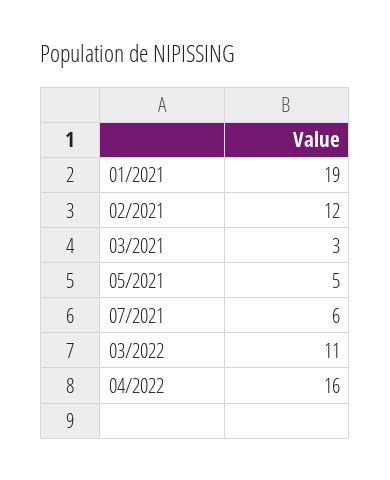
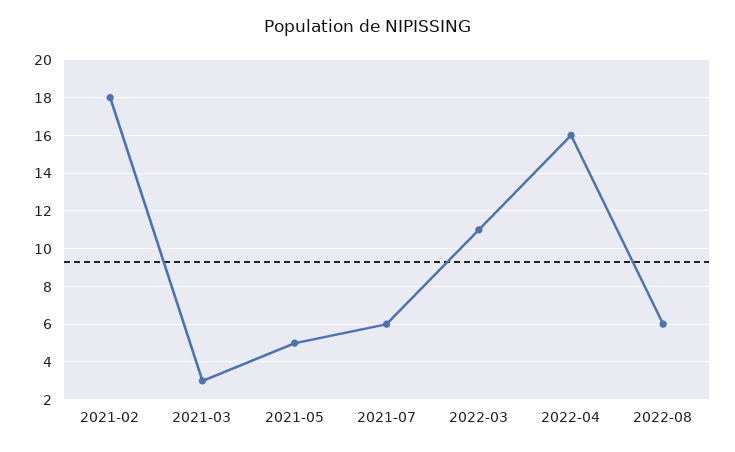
01/2021: 19 -> none
02/2021: 12 -> 18
2022-08: none -> 6

